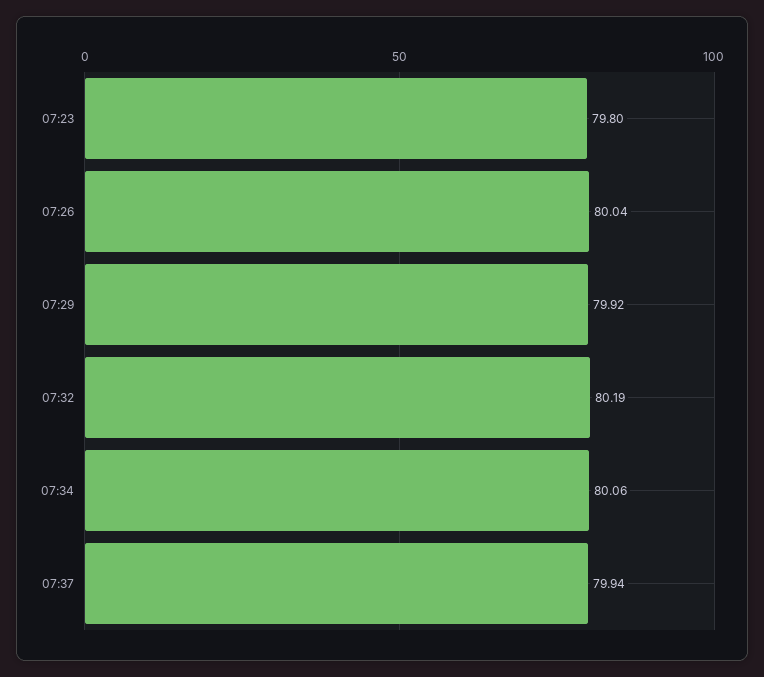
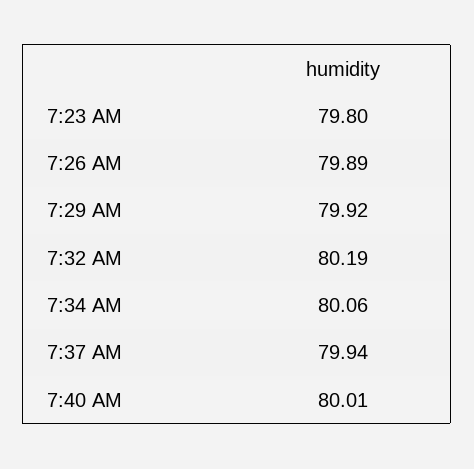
07:26: 80.04 -> 79.89
7:40 AM: none -> 80.01

